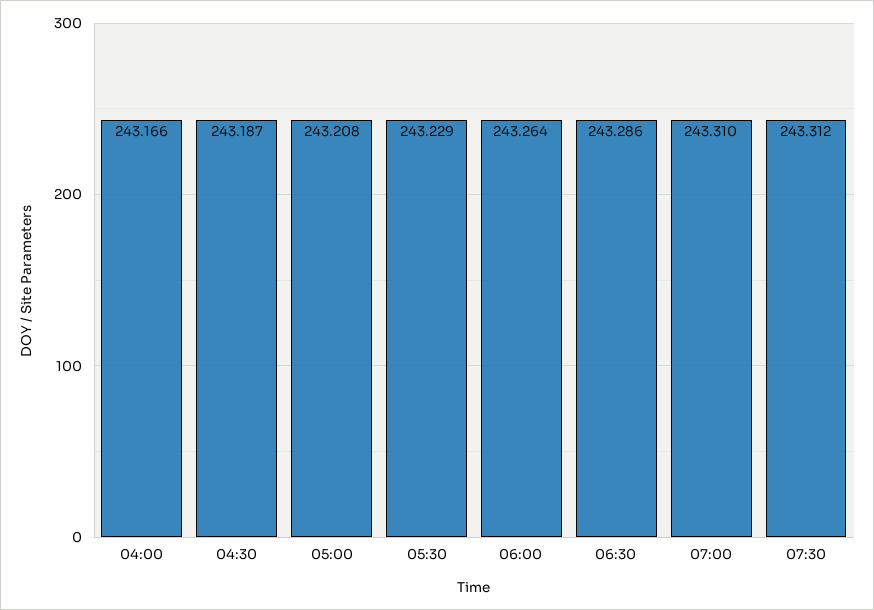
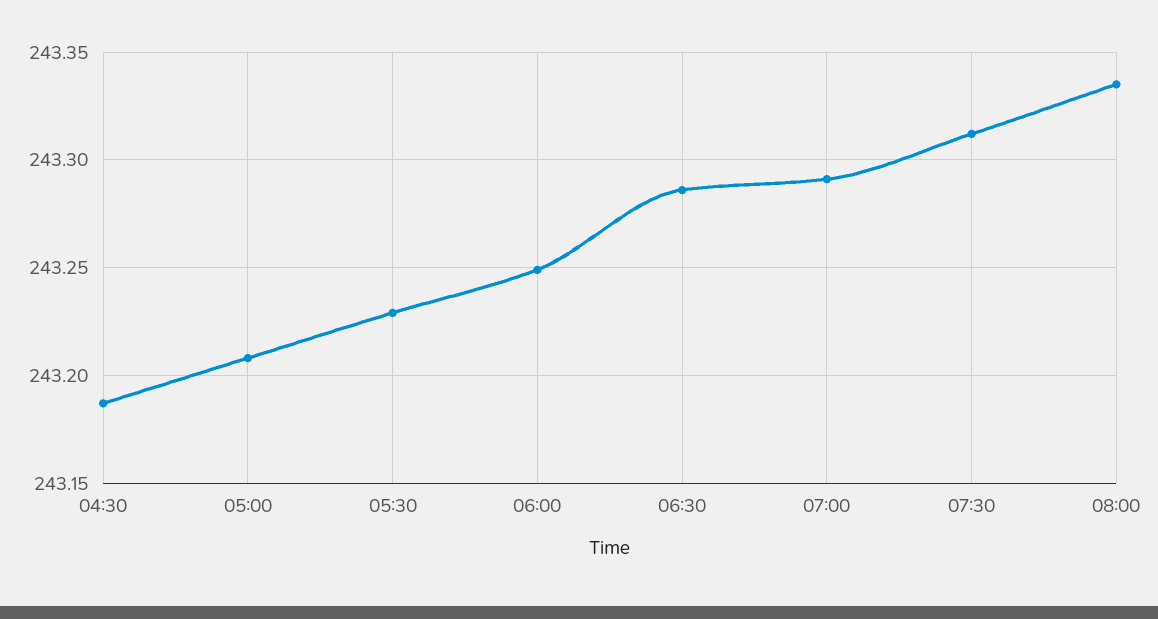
04:00: 243.166 -> none
06:00: 243.264 -> 243.25
07:00: 243.31 -> 243.29
08:00: none -> 243.335

